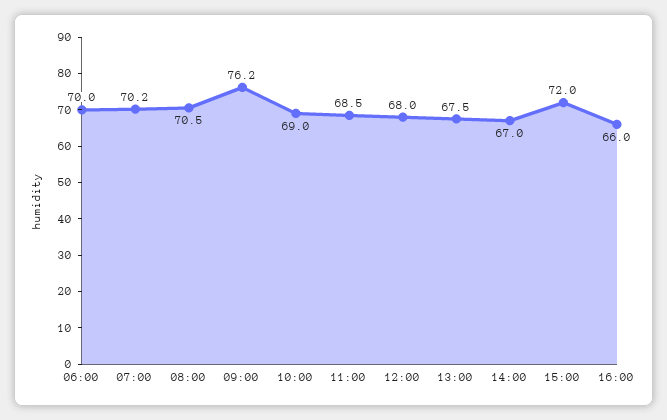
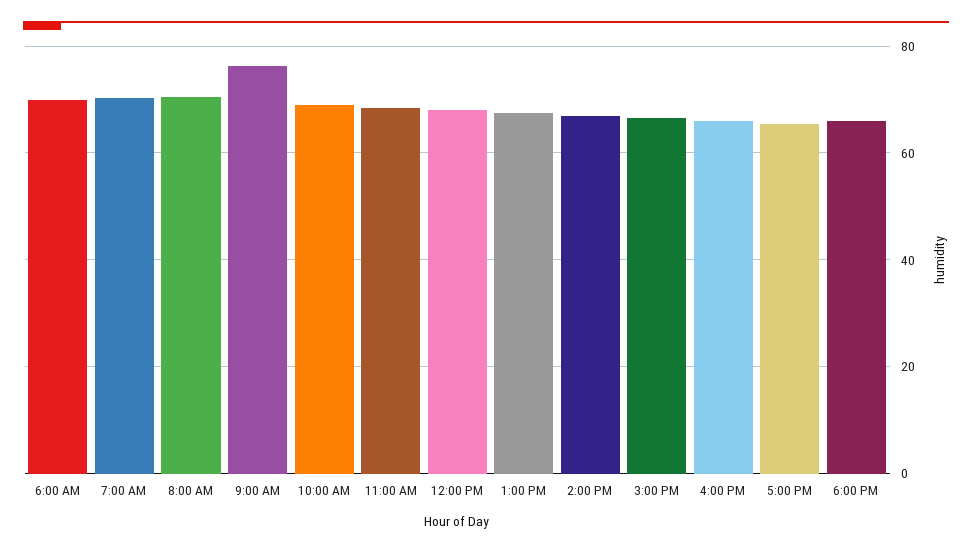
15:00: 72 -> 66
5:00 PM: none -> 66
6:00 PM: none -> 66

